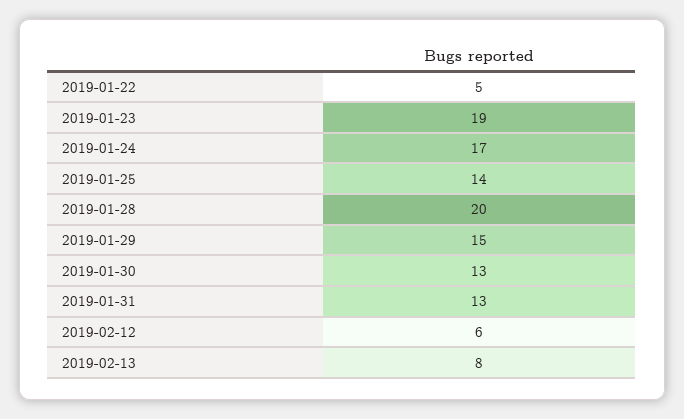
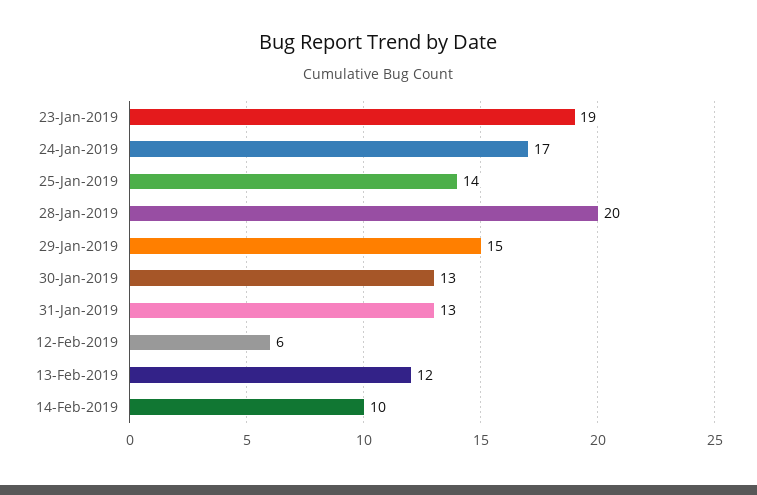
2019-01-22: 5 -> none
2019-02-13: 8 -> 12
14-Feb-2019: none -> 10

